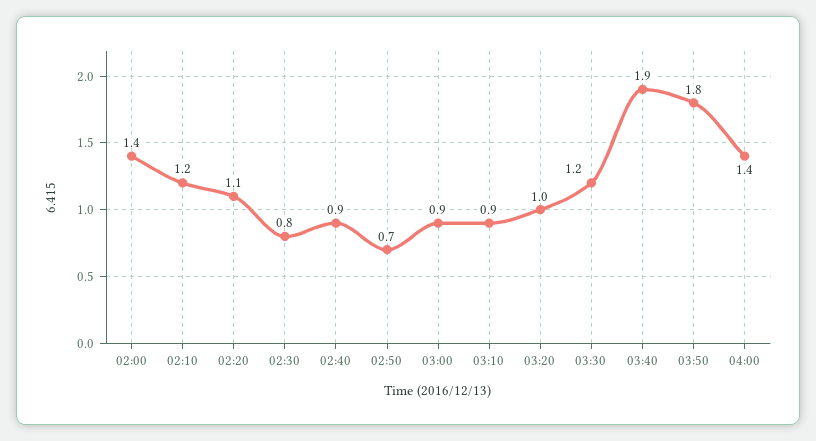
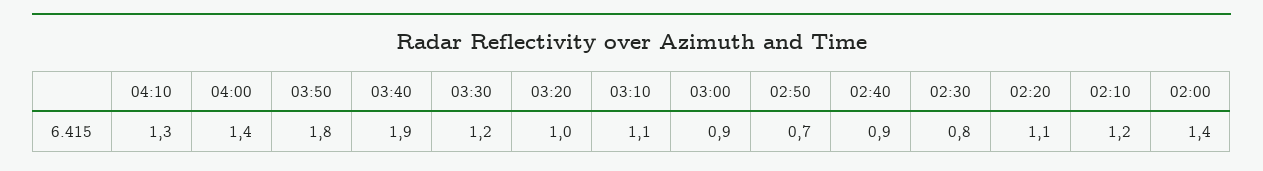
03:10: 0.9 -> 1.1
04:10: none -> 1.3

